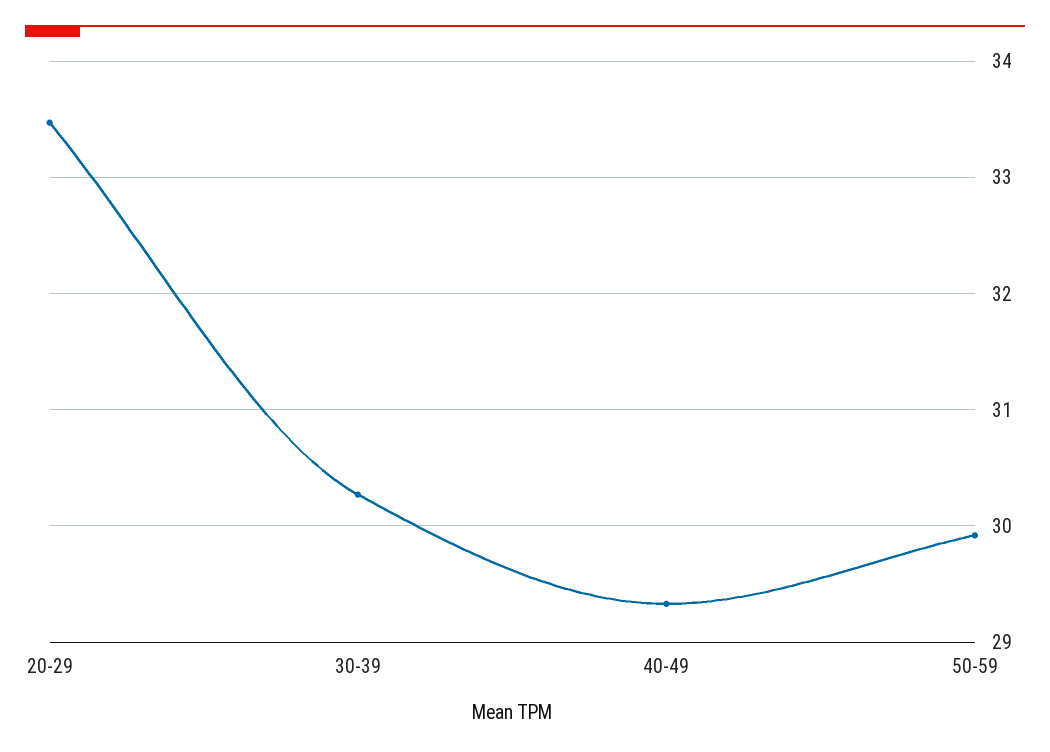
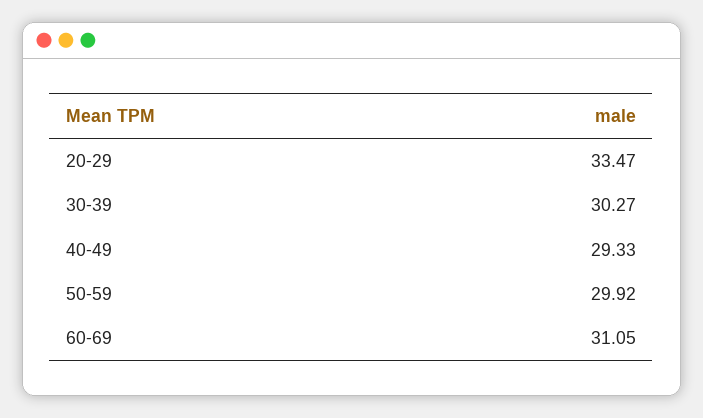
60-69: none -> 31.05

